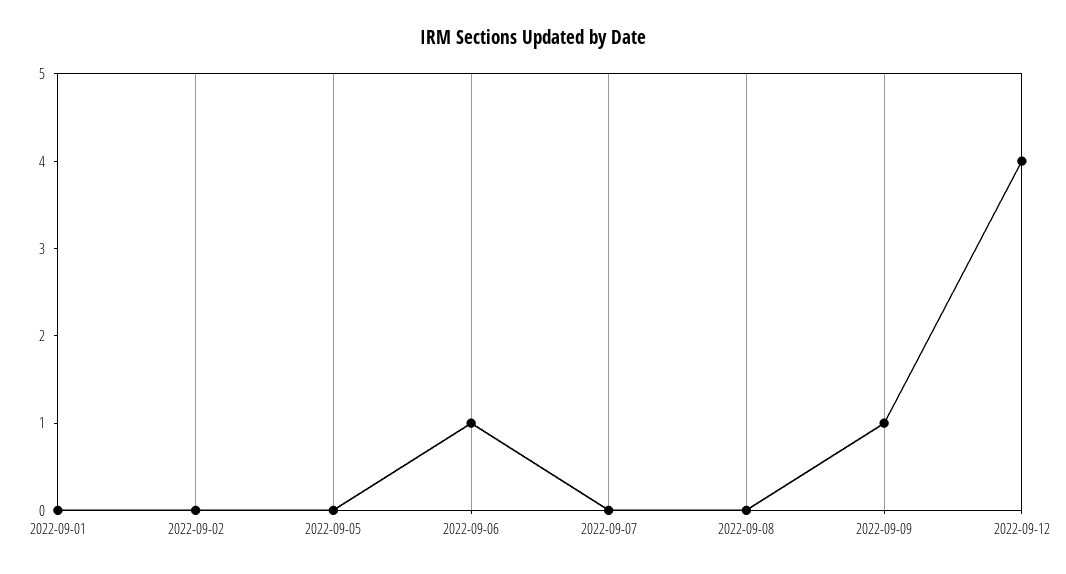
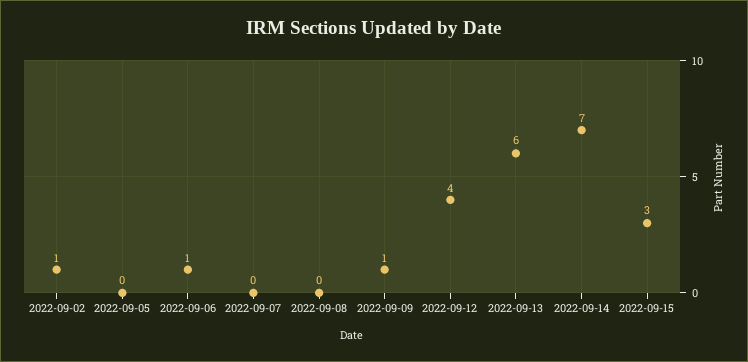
2022-09-01: 0 -> none
2022-09-02: 0 -> 1
2022-09-13: none -> 6
2022-09-14: none -> 7
2022-09-15: none -> 3

